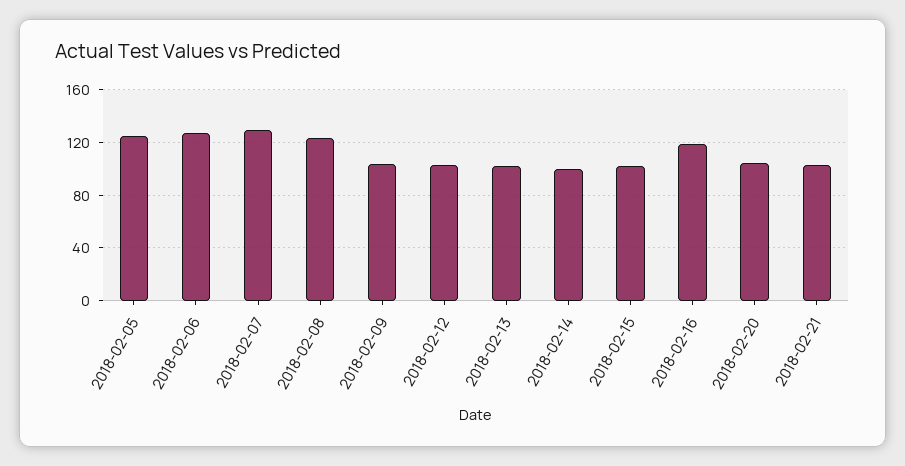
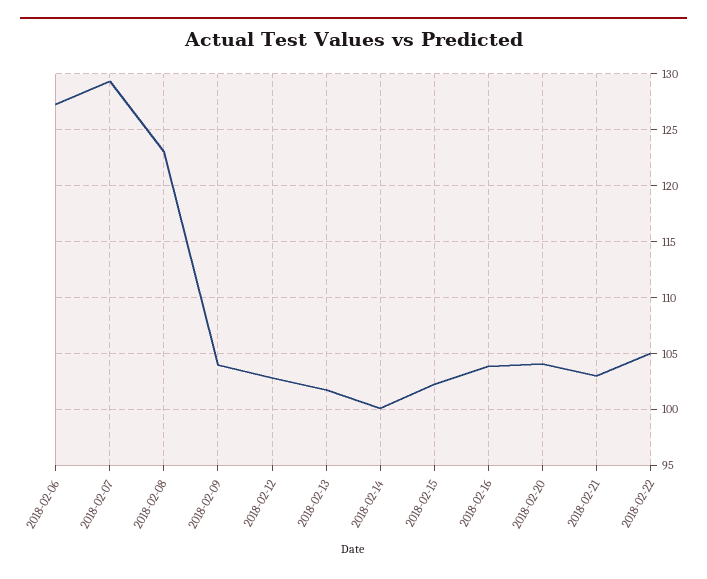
2018-02-05: 125 -> none
2018-02-16: 120 -> 104
2018-02-22: none -> 105

